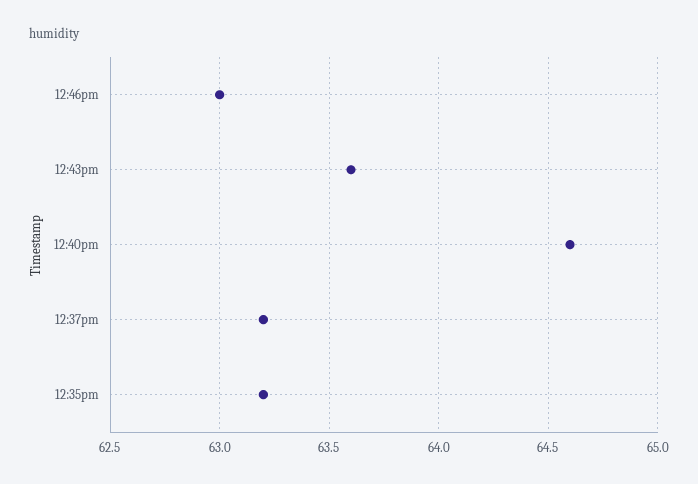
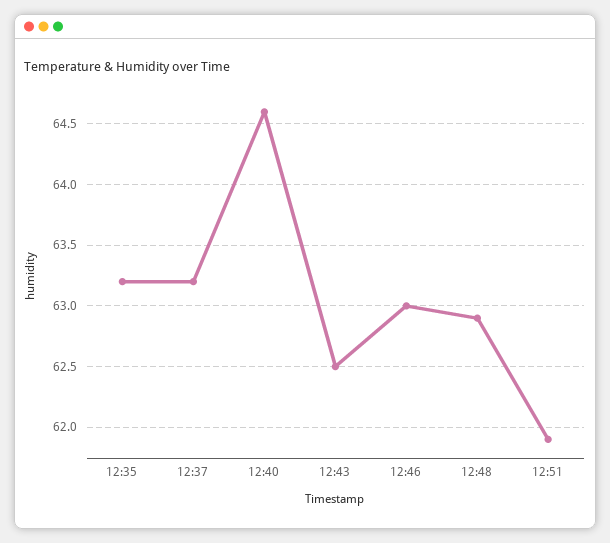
12:43pm: 63.6 -> 62.5
12:48: none -> 62.9
12:51: none -> 61.9

